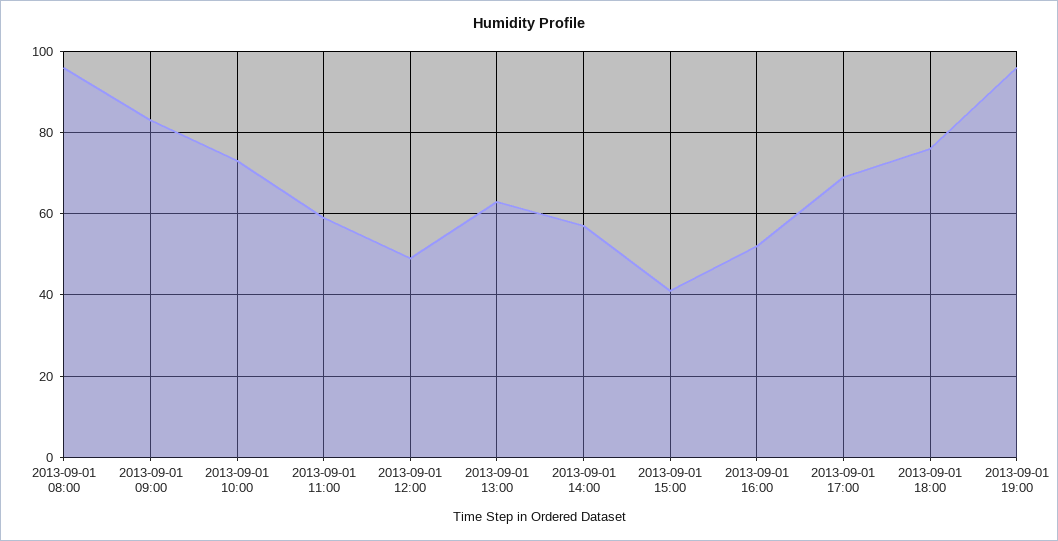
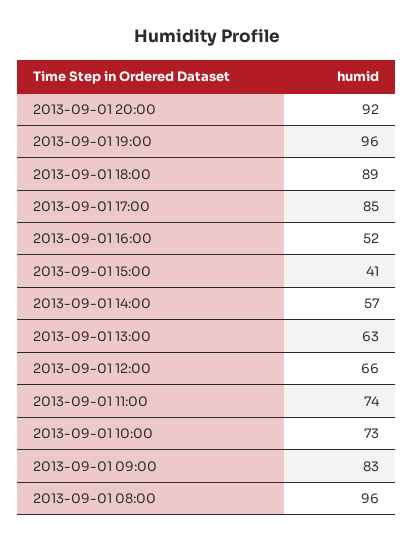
2013-09-01 11:00: 60 -> 74
2013-09-01 12:00: 50 -> 66
2013-09-01 17:00: 70 -> 85
2013-09-01 18:00: 75 -> 89
2013-09-01 20:00: none -> 92

